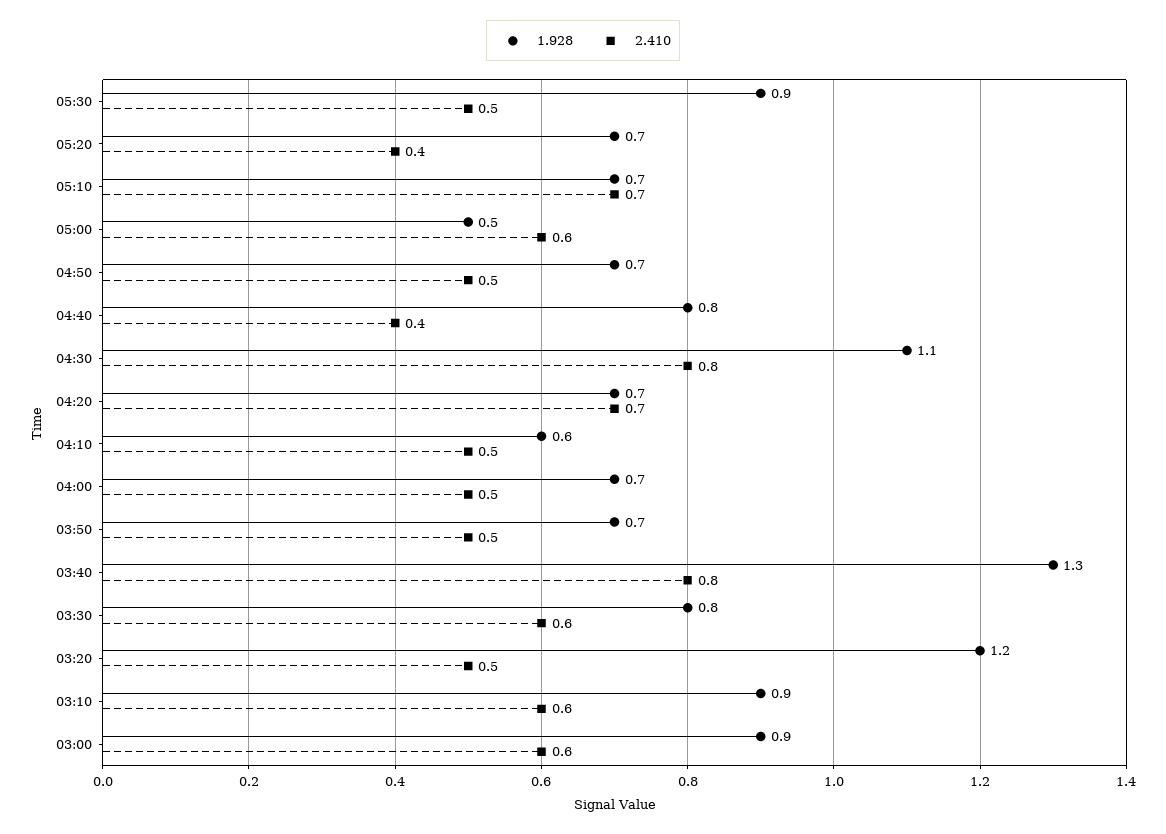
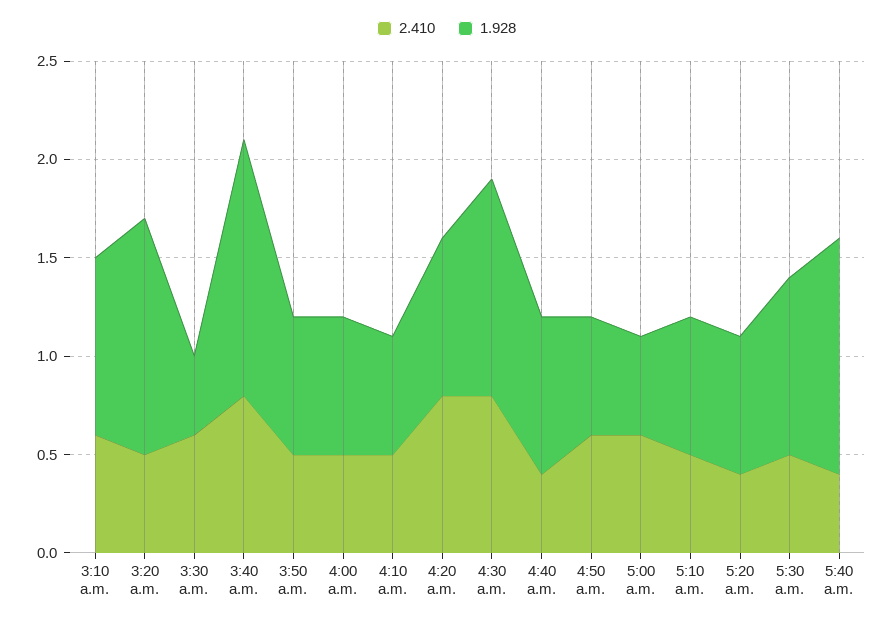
2.410, 05:10: 0.7 -> 0.5
1.928, 04:50: 0.7 -> 0.6
2.410, 04:50: 0.5 -> 0.6
1.928, 04:20: 0.7 -> 0.8
2.410, 04:20: 0.7 -> 0.8
1.928, 03:30: 0.8 -> 0.4
1.928, 03:00: 0.9 -> none
2.410, 03:00: 0.6 -> none
2.410, 5:40 a.m.: none -> 0.4
1.928, 5:40 a.m.: none -> 1.2

